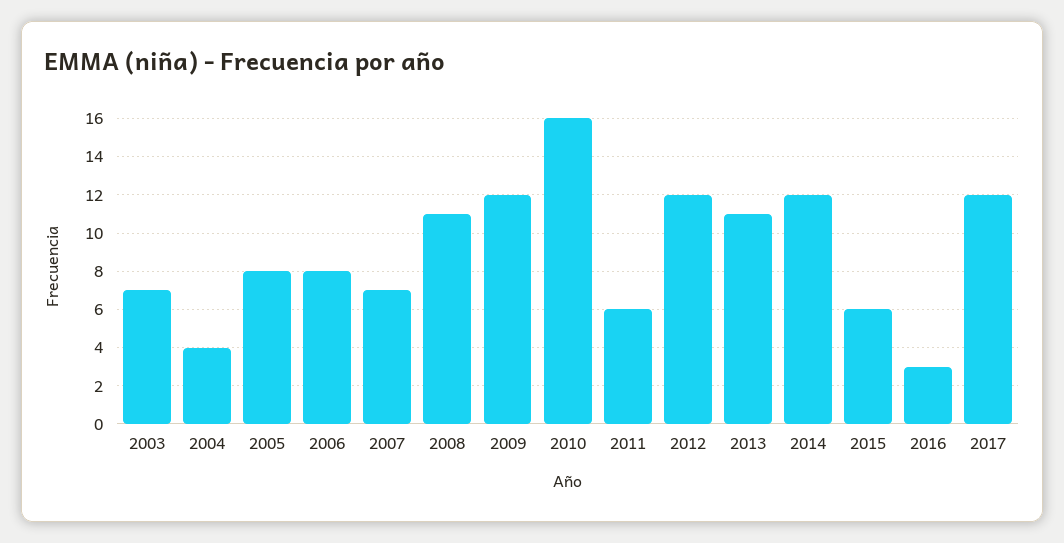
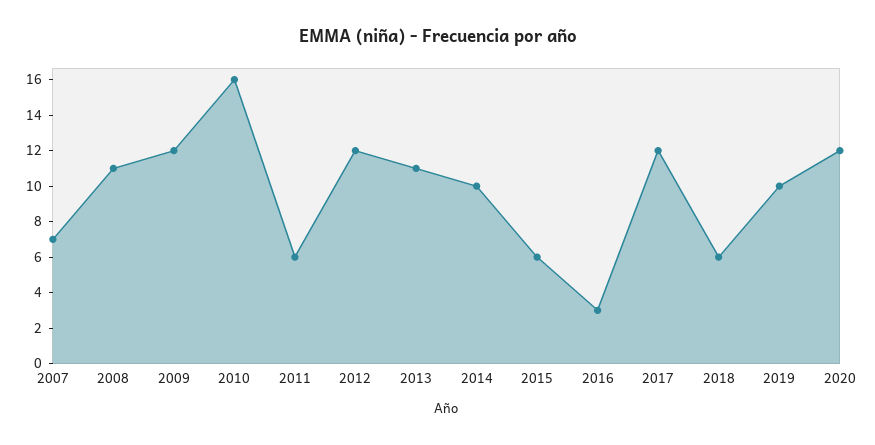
2003: 7 -> none
2004: 4 -> none
2005: 8 -> none
2006: 8 -> none
2014: 12 -> 10
2018: none -> 6
2019: none -> 10
2020: none -> 12

